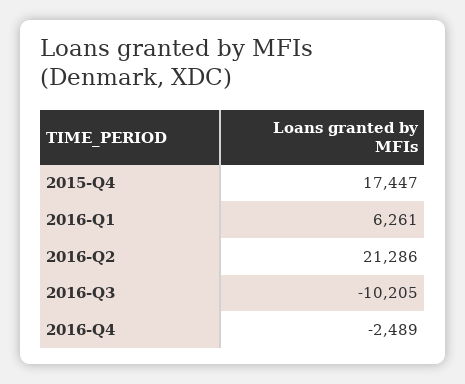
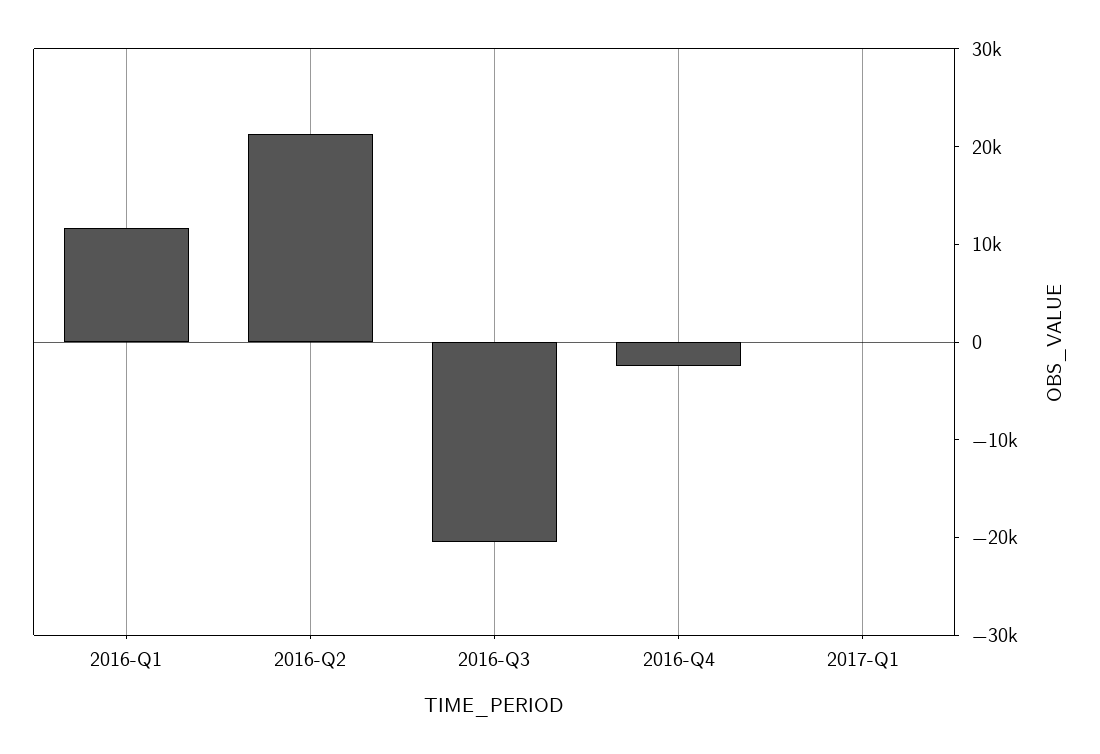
2015-Q4: 17447 -> none
2016-Q1: 6261 -> 12000
2016-Q3: -10205 -> -20000
2017-Q1: none -> 0

